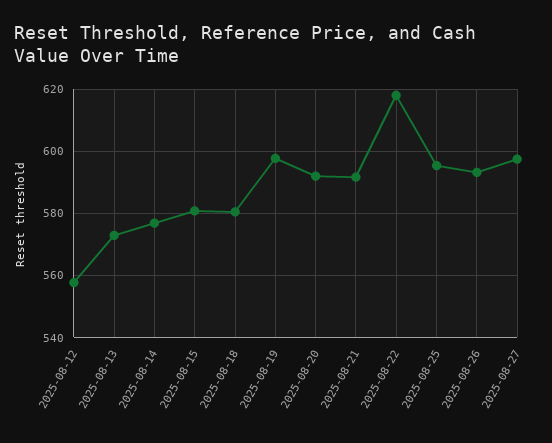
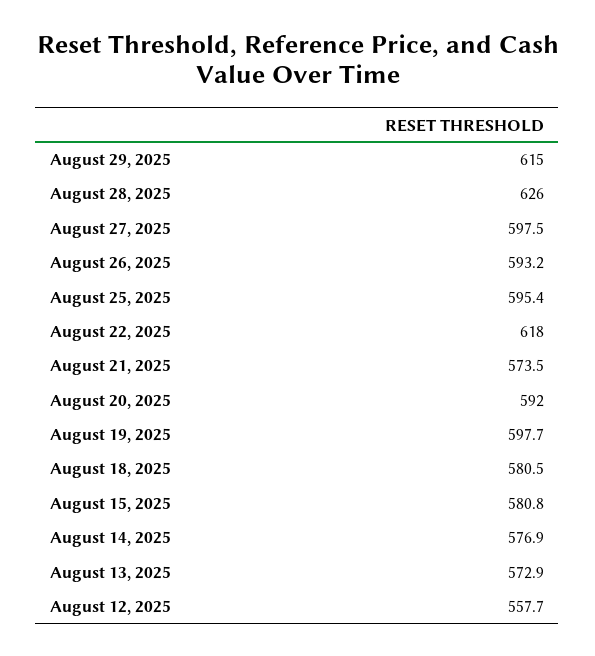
2025-08-21: 592 -> 573.5
August 29, 2025: none -> 615
August 28, 2025: none -> 626

